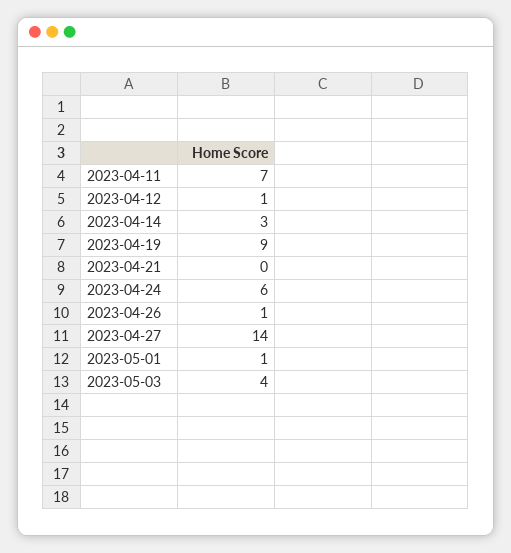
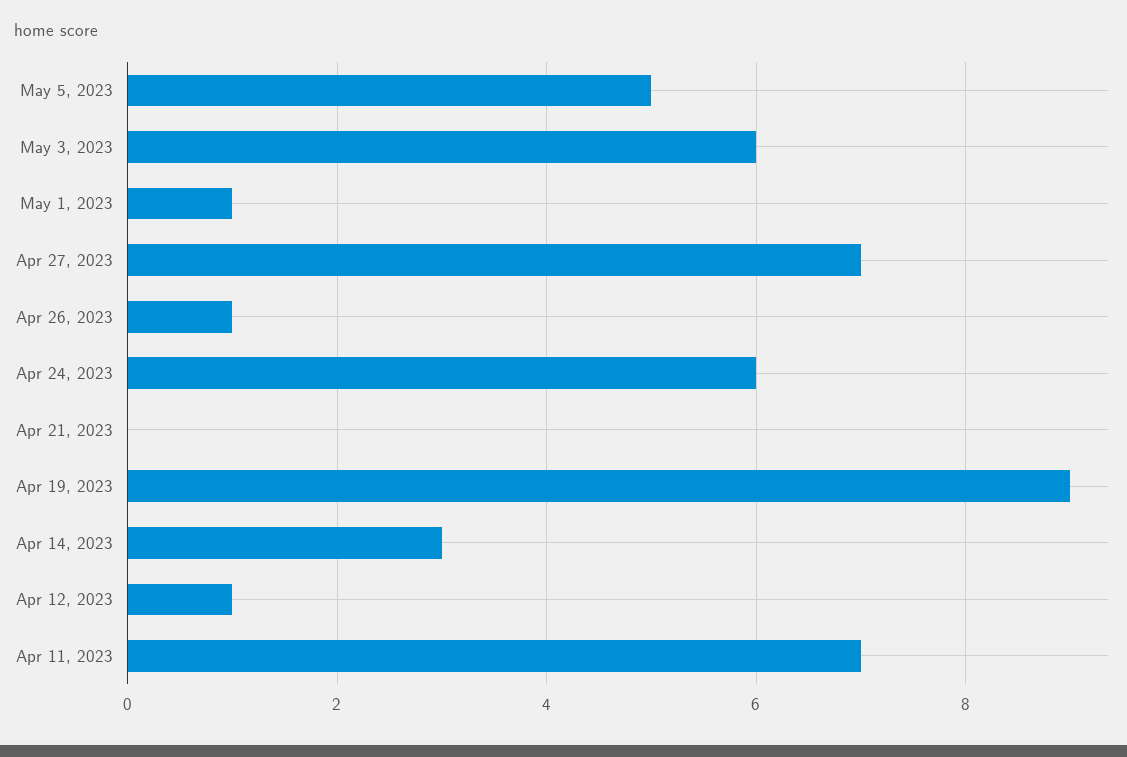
2023-04-27: 14 -> 7
2023-05-03: 4 -> 6
May 5, 2023: none -> 5

